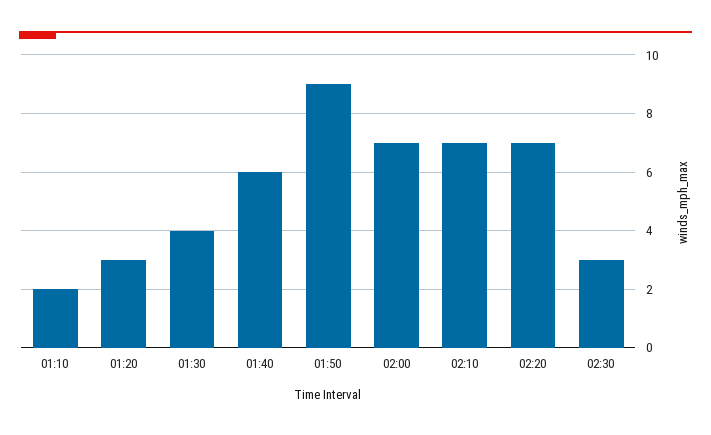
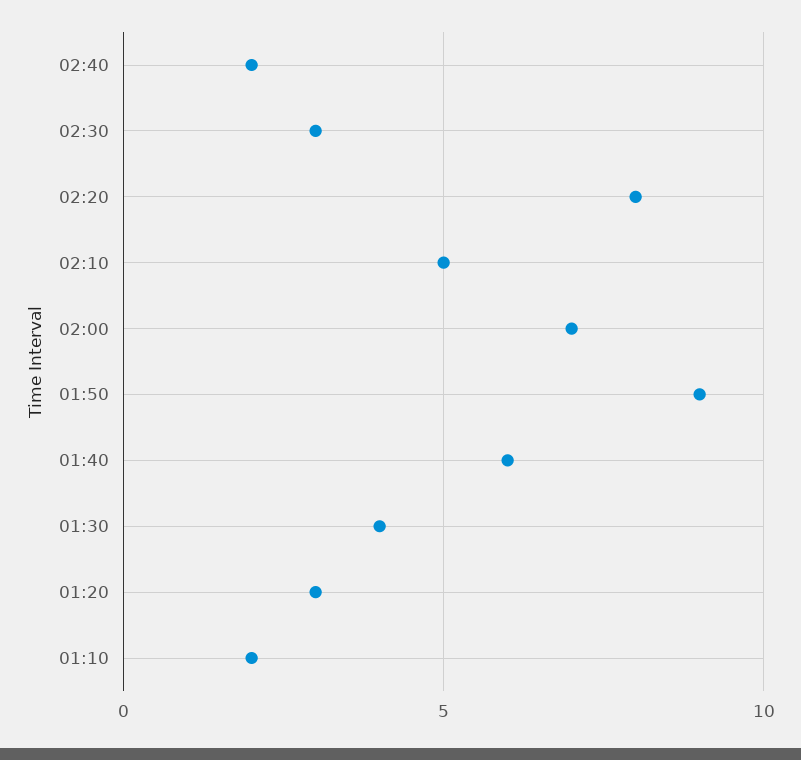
02:10: 7 -> 5
02:20: 7 -> 8
02:40: none -> 2

